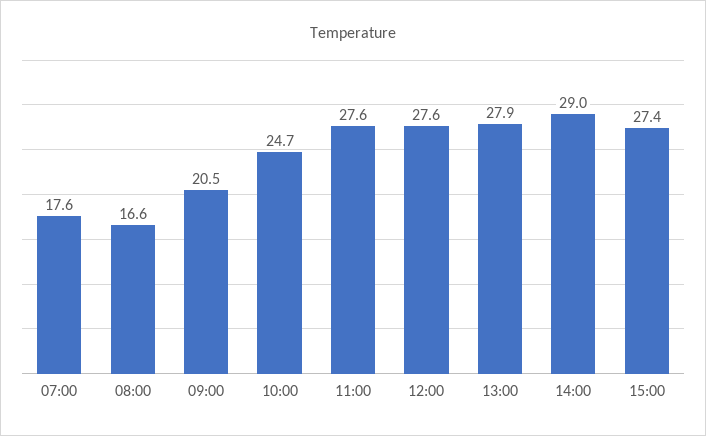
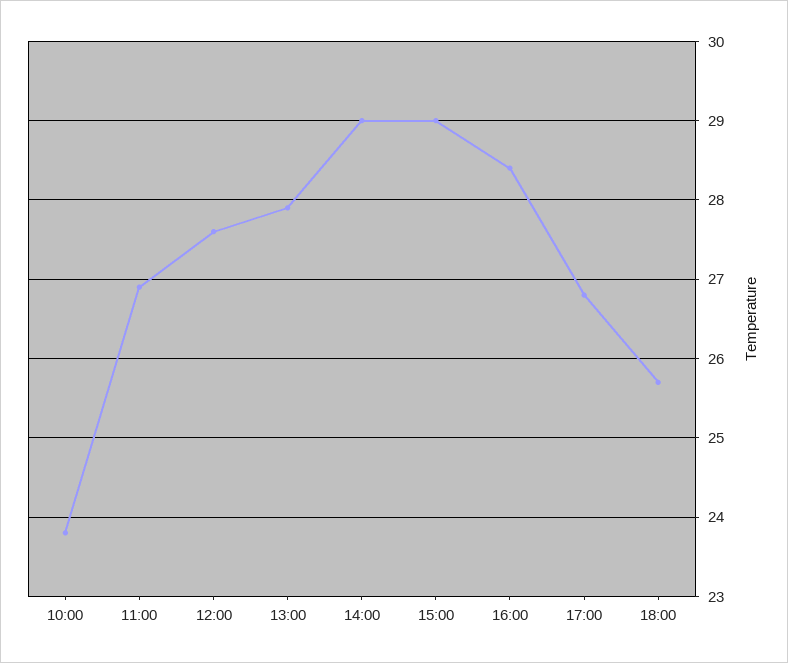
07:00: 17.6 -> none
08:00: 16.6 -> none
09:00: 20.5 -> none
10:00: 24.7 -> 23.8
11:00: 27.6 -> 26.9
15:00: 27.4 -> 29
16:00: none -> 28.4
17:00: none -> 26.8
18:00: none -> 25.7

